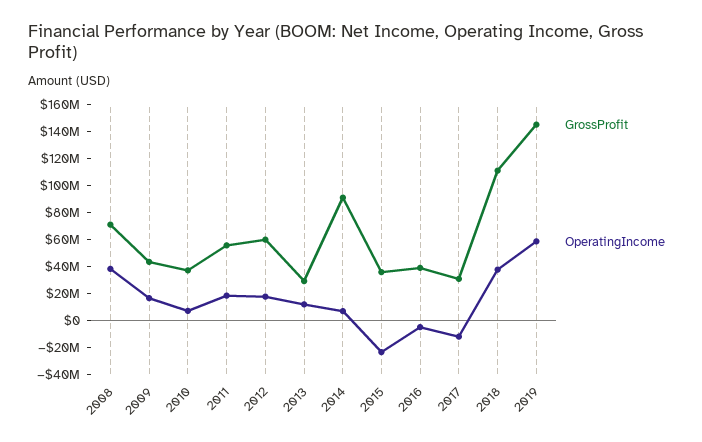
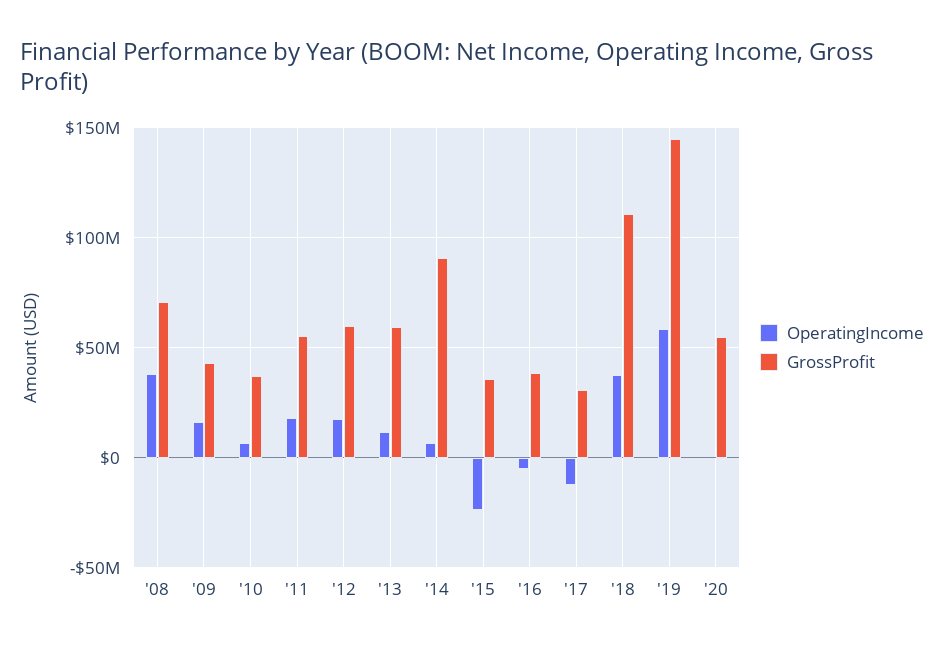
GrossProfit, 2013: 30000000 -> 60000000
OperatingIncome, '20: none -> 0
GrossProfit, '20: none -> 55000000

